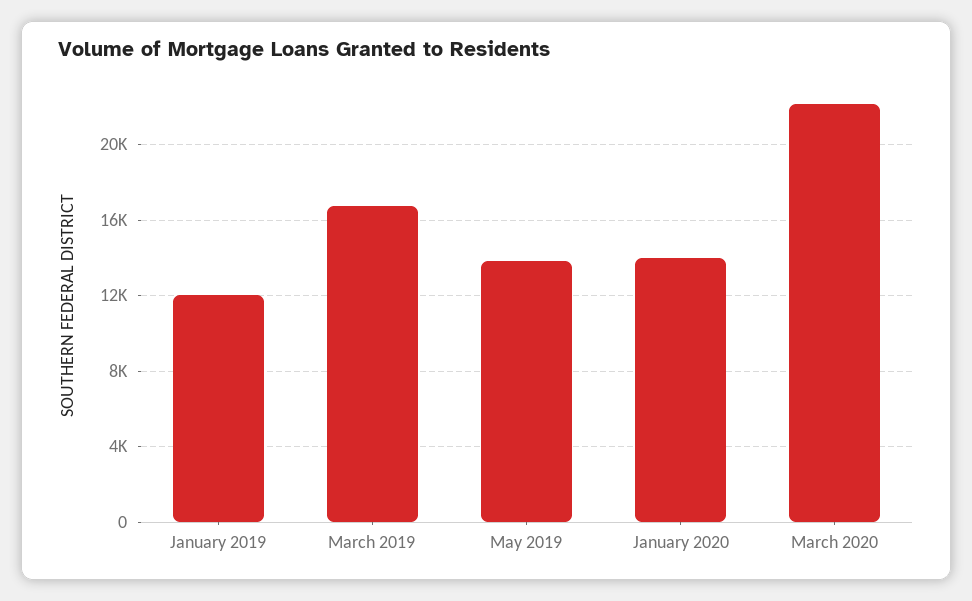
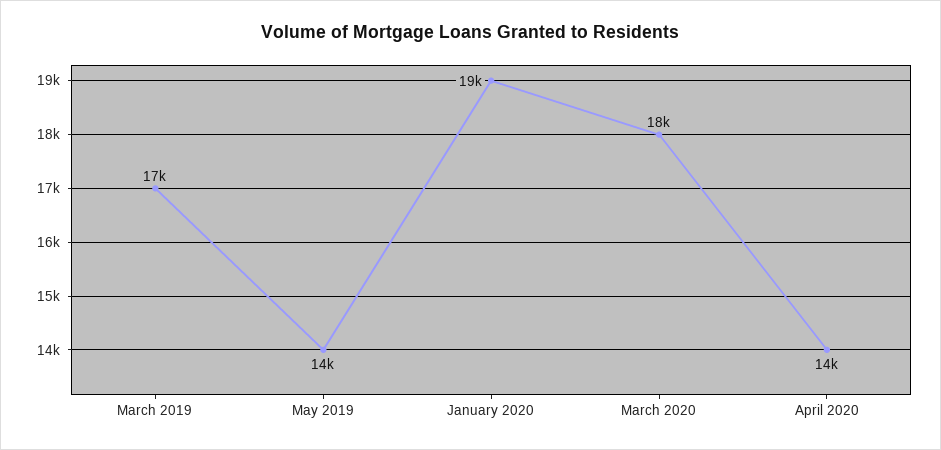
January 2019: 12000 -> none
January 2020: 14000 -> 19000
March 2020: 22000 -> 18000
April 2020: none -> 14000

